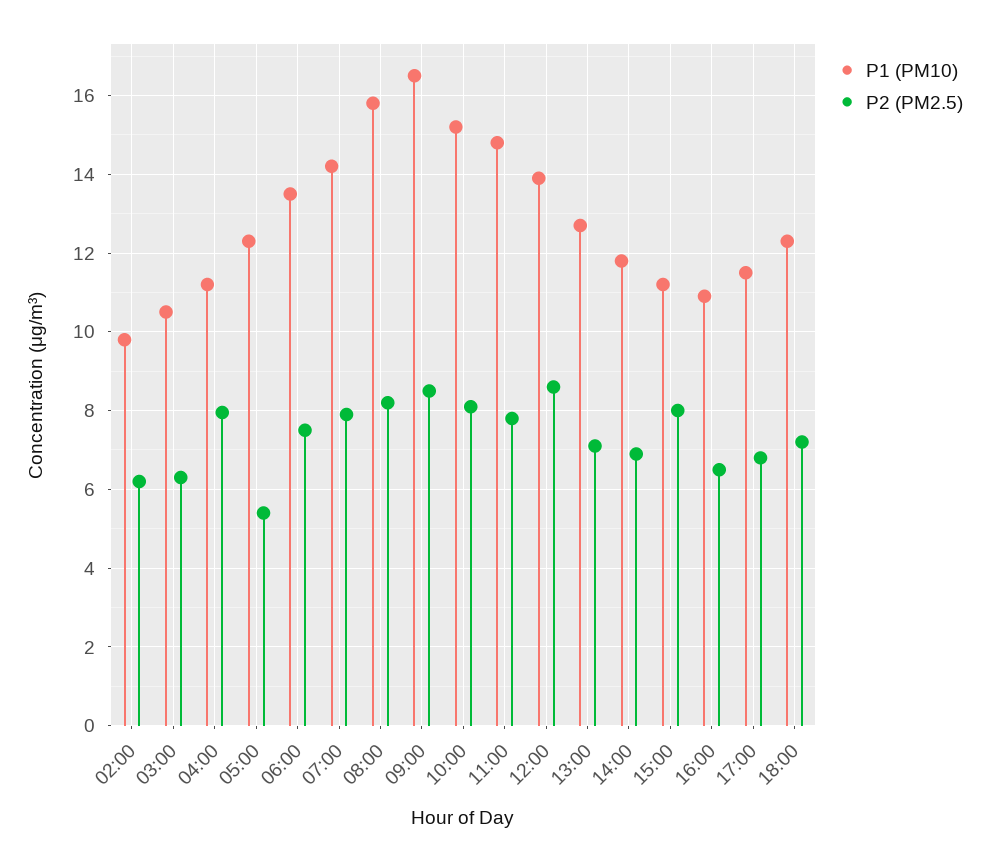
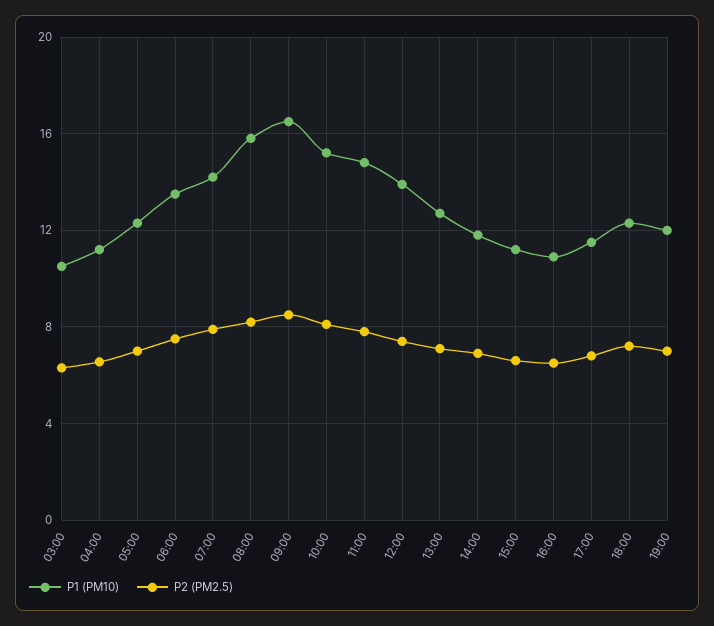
P1 (PM10), 02:00: 9.8 -> none
P2 (PM2.5), 02:00: 6.2 -> none
P2 (PM2.5), 04:00: 8 -> 6.5
P2 (PM2.5), 05:00: 5.4 -> 7
P2 (PM2.5), 12:00: 8.6 -> 7.5
P2 (PM2.5), 15:00: 8 -> 6.5
P1 (PM10), 19:00: none -> 12
P2 (PM2.5), 19:00: none -> 7

